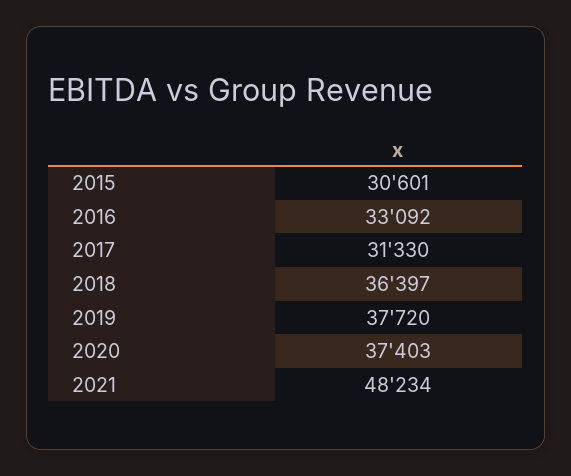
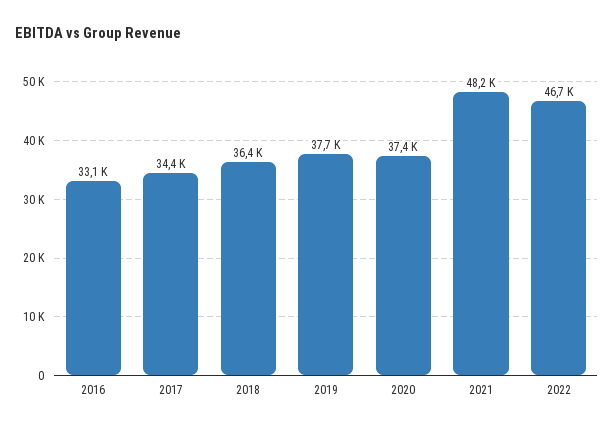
2015: 30601 -> none
2017: 31330 -> 34400
2022: none -> 46700

